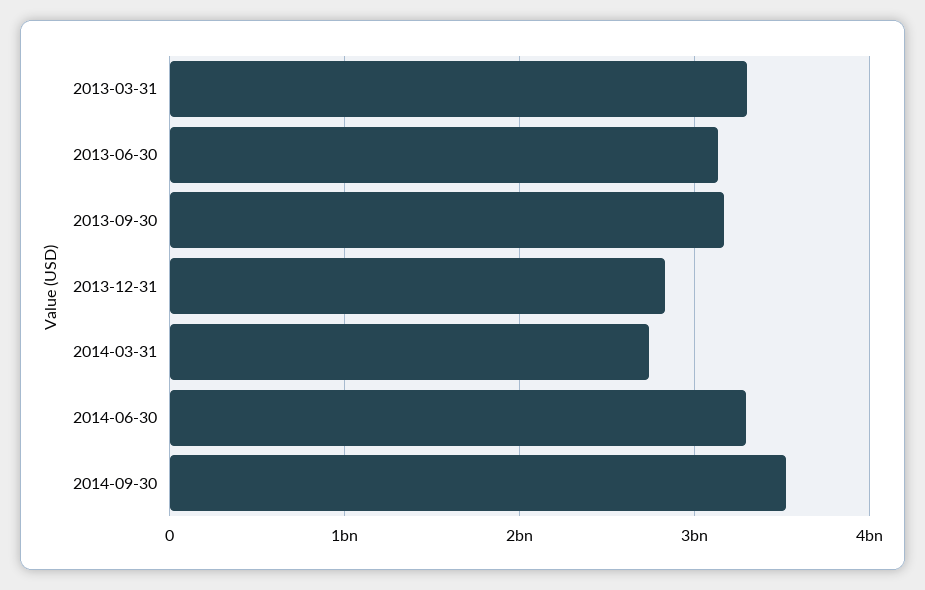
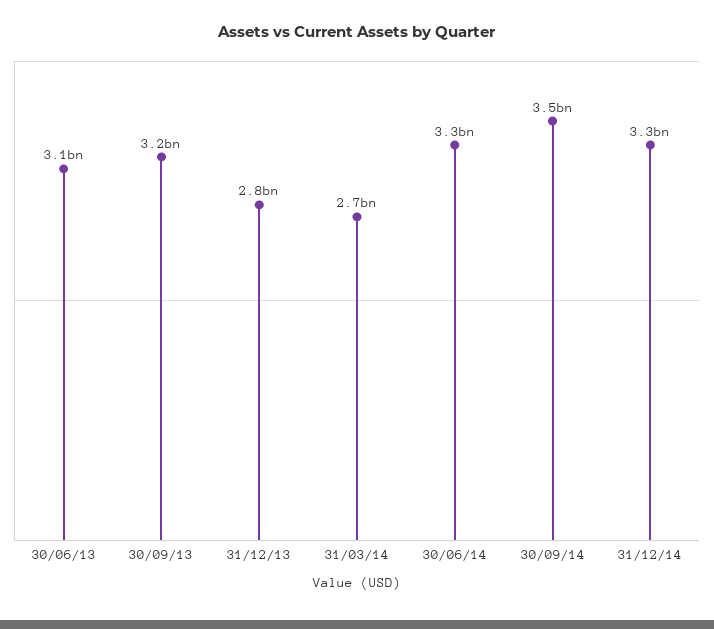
2013-03-31: 3300000000 -> none
31/12/14: none -> 3300000000

